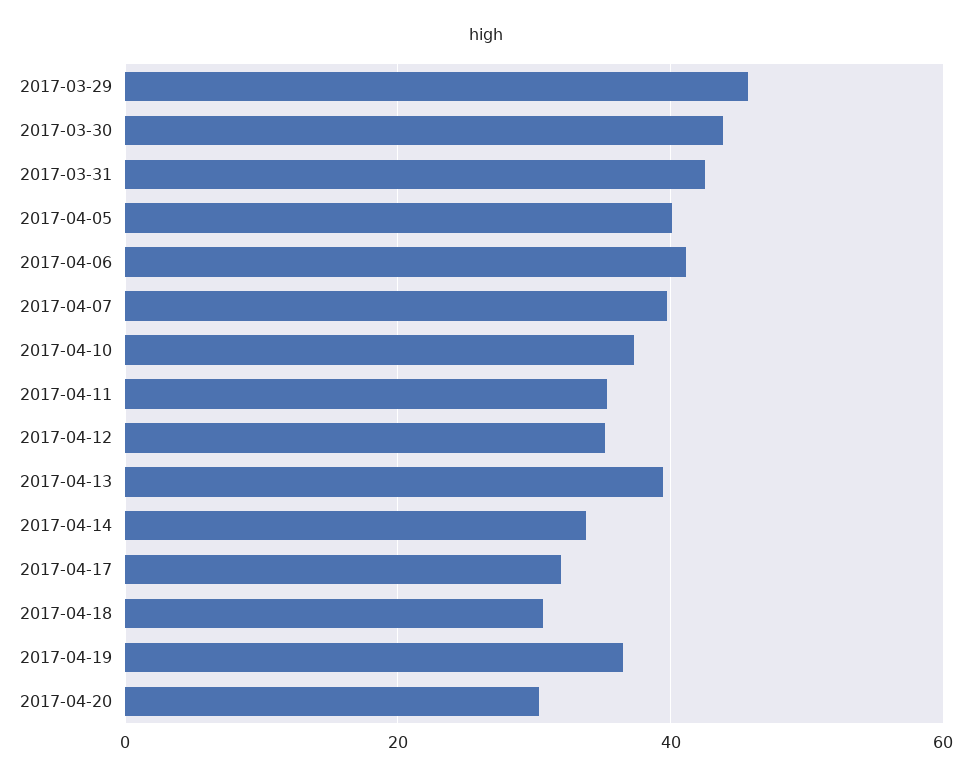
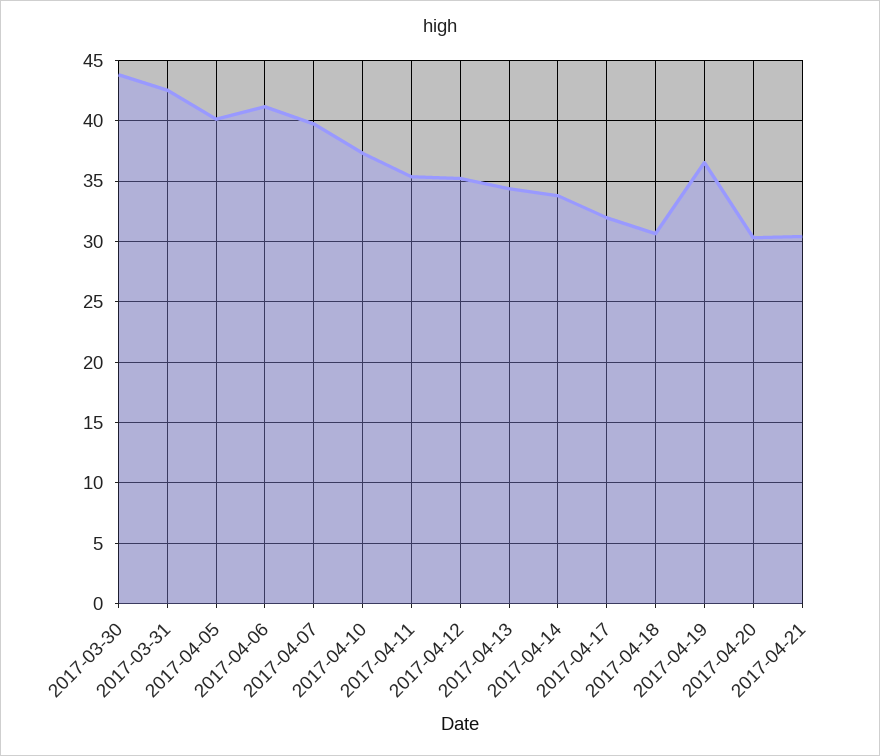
2017-03-29: 46 -> none
2017-04-13: 40 -> 34.5
2017-04-21: none -> 30.5

